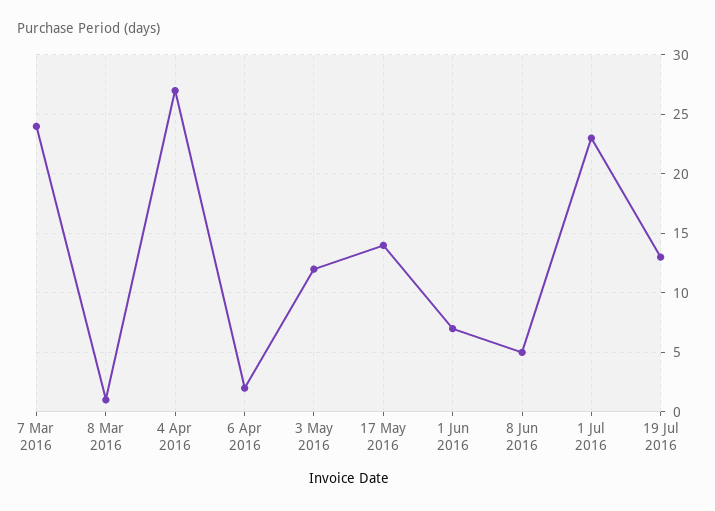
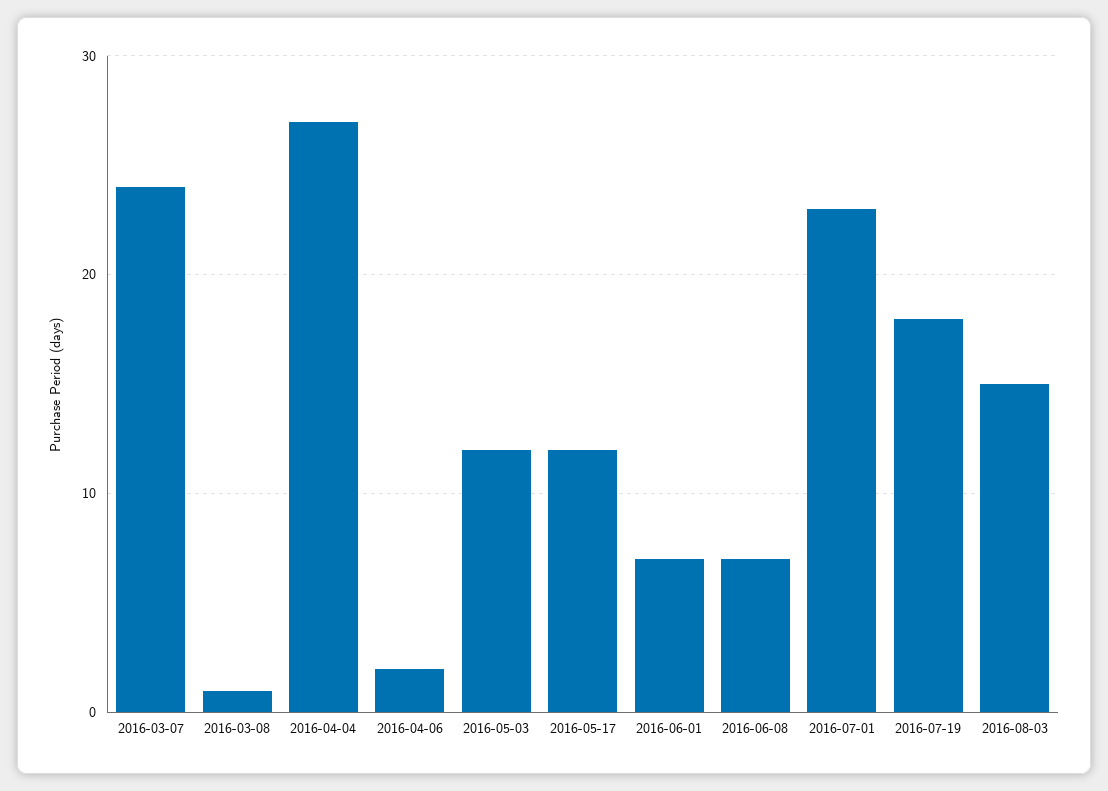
17 May 2016: 14 -> 12
8 Jun 2016: 5 -> 7
19 Jul 2016: 13 -> 18
2016-08-03: none -> 15

